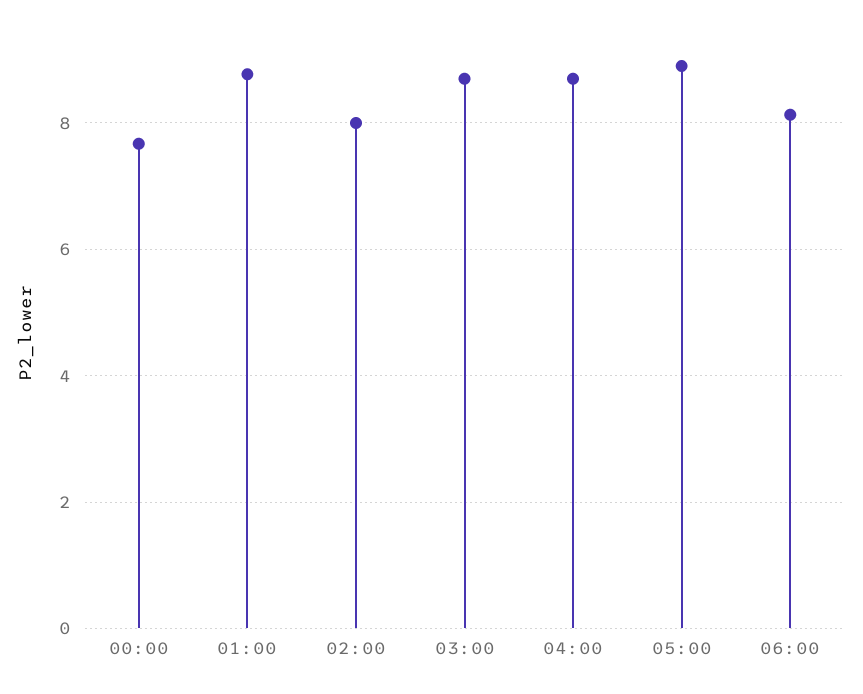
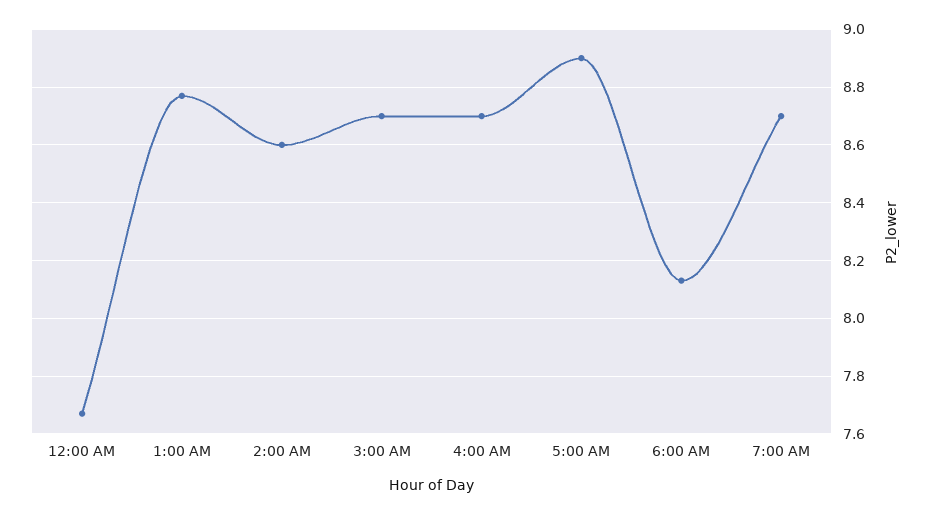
02:00: 8 -> 8.6
7:00 AM: none -> 8.7

